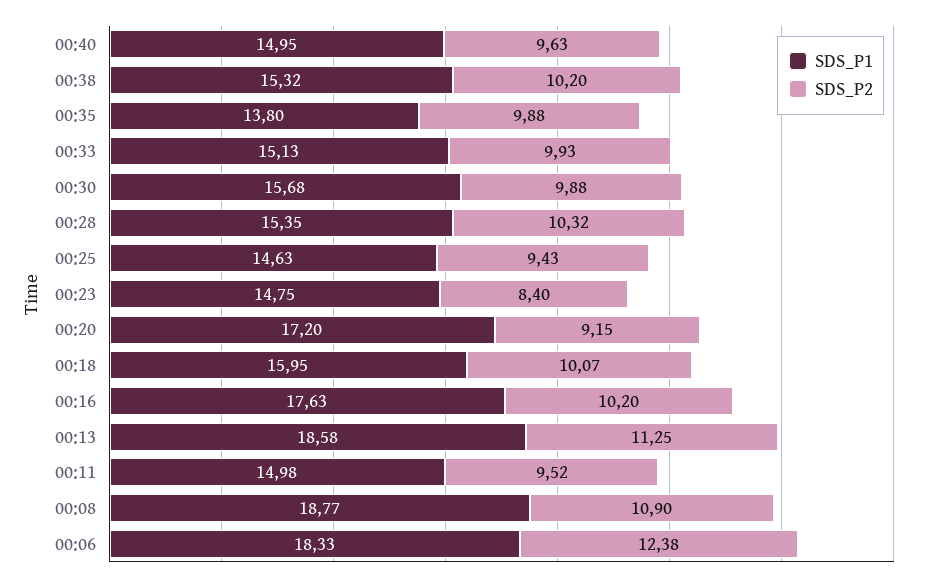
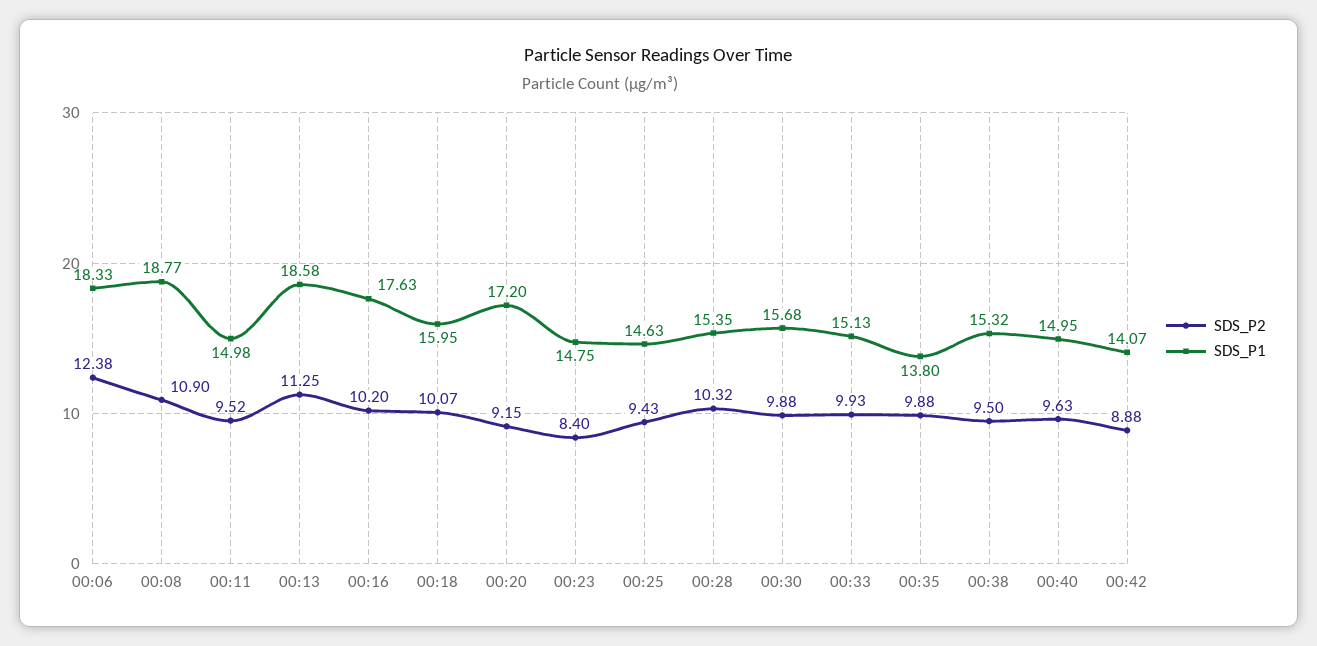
SDS_P2, 00:38: 10.2 -> 9.5
SDS_P2, 00:42: none -> 8.88
SDS_P1, 00:42: none -> 14.07

